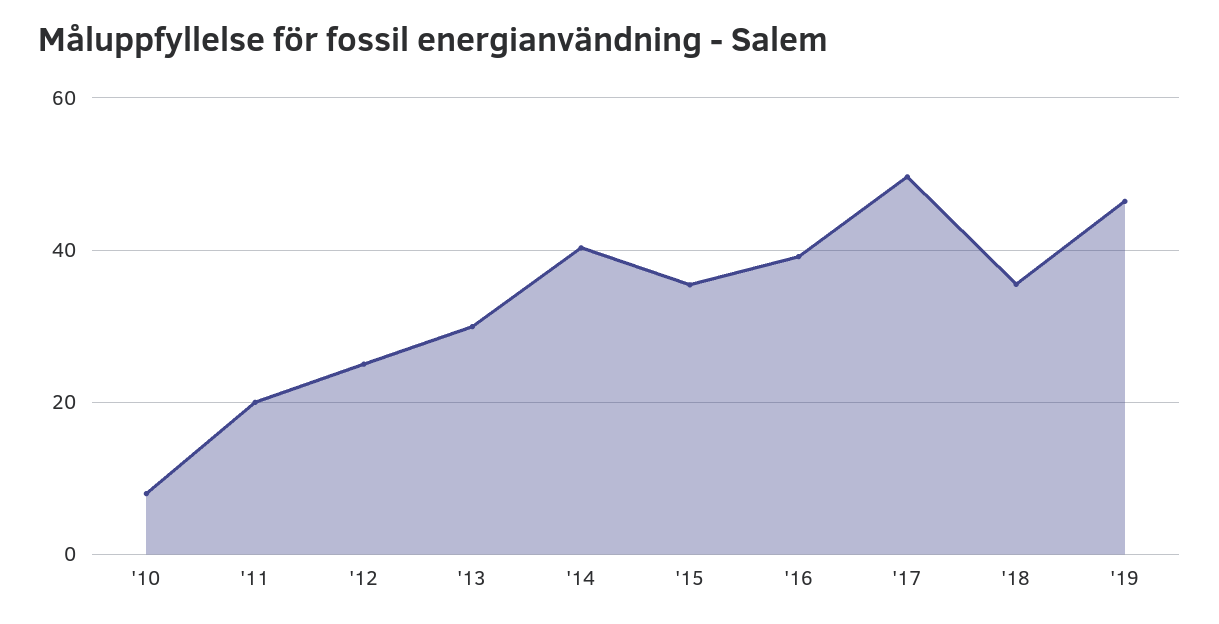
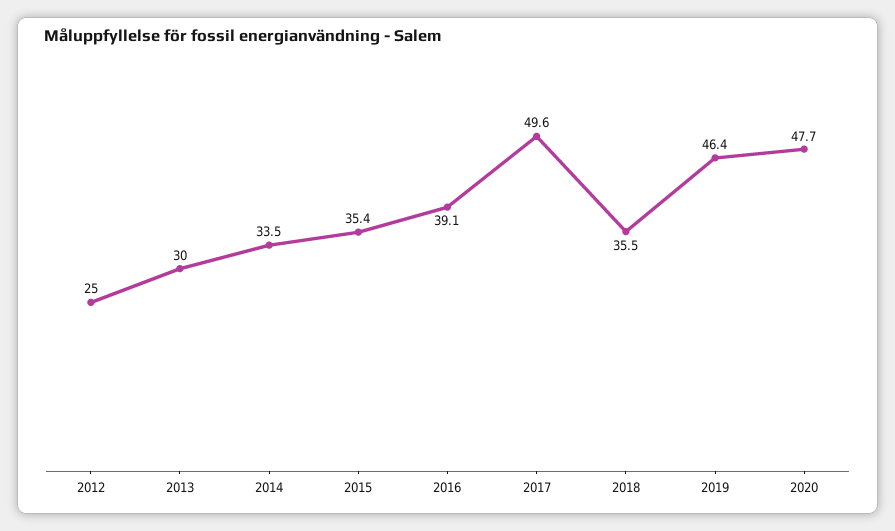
'10: 8 -> none
'11: 20 -> none
'14: 40 -> 33.5
2020: none -> 47.7

